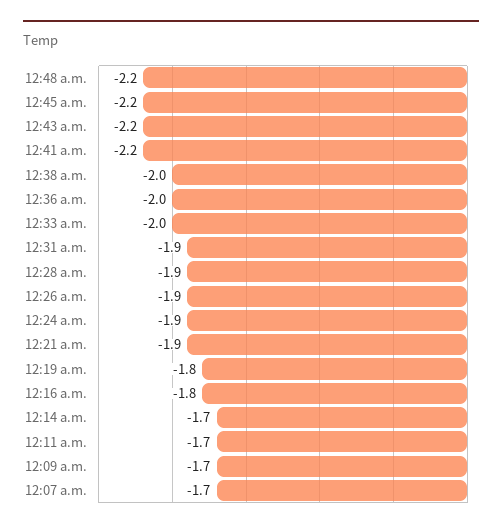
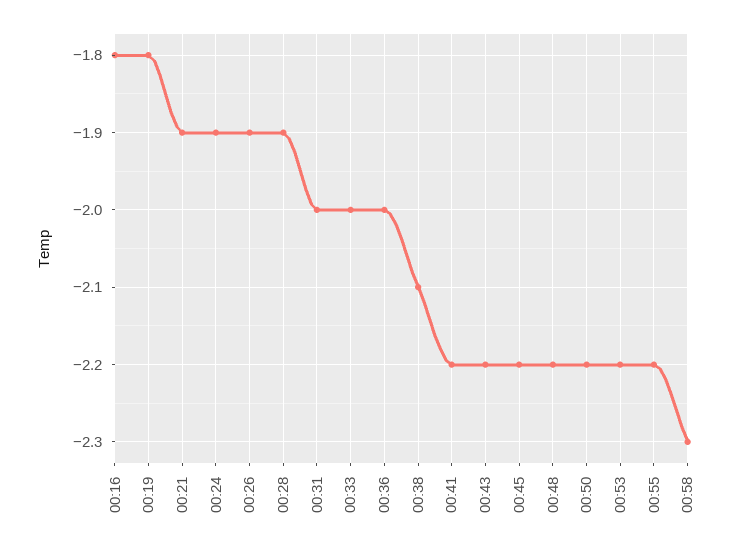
12:38 a.m.: -2 -> -2.1
12:31 a.m.: -1.9 -> -2
12:14 a.m.: -1.7 -> none
12:11 a.m.: -1.7 -> none
12:09 a.m.: -1.7 -> none
12:07 a.m.: -1.7 -> none
00:50: none -> -2.2
00:53: none -> -2.2
00:55: none -> -2.2
00:58: none -> -2.3

